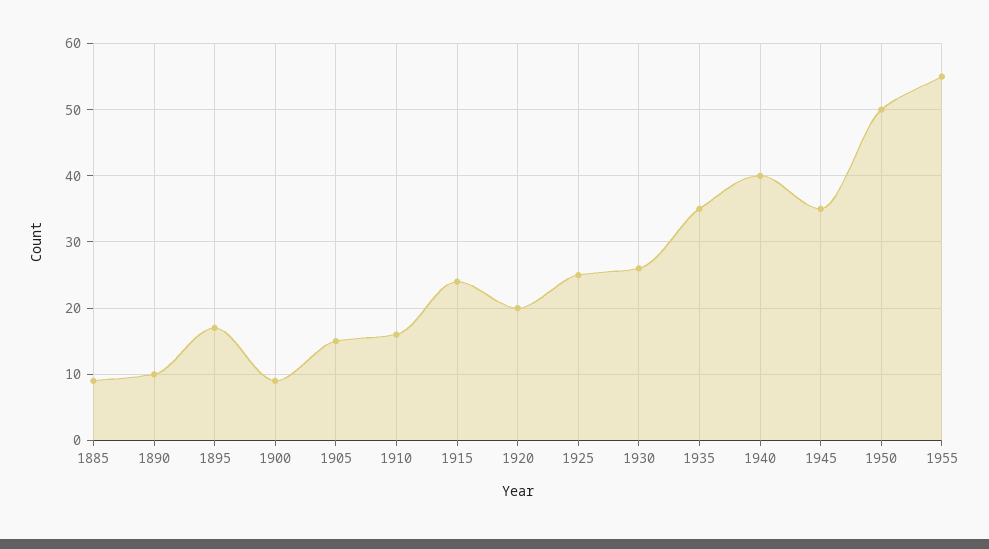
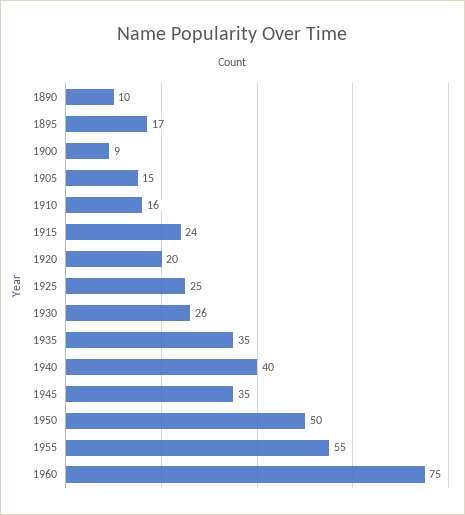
1885: 9 -> none
1960: none -> 75

